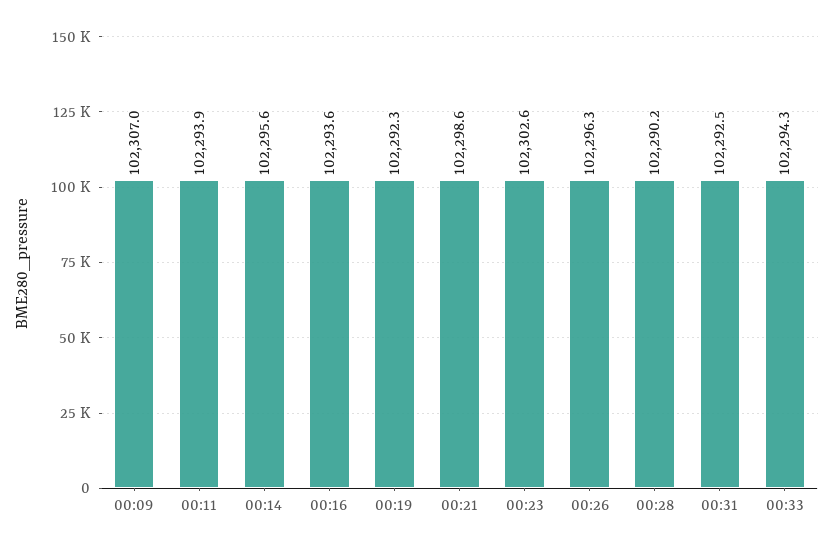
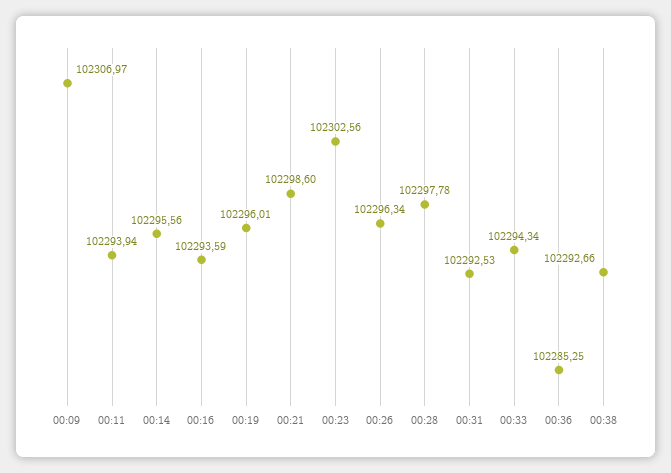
00:19: 102292.3 -> 102296.01
00:28: 102290.2 -> 102297.78
00:36: none -> 102285.25
00:38: none -> 102292.66

